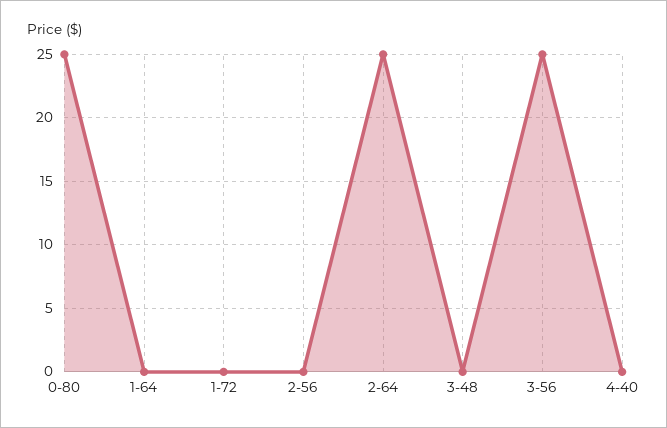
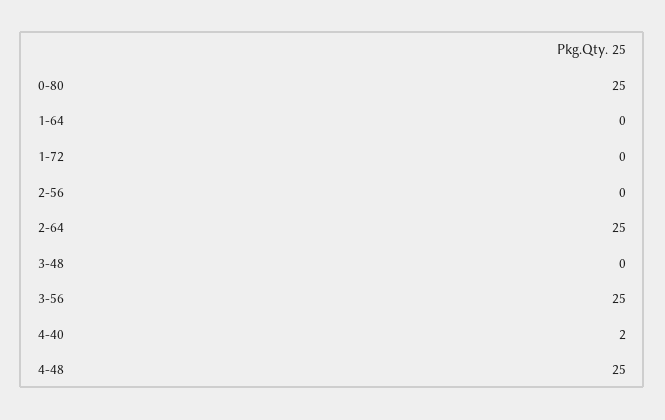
4-40: 0 -> 2
4-48: none -> 25

